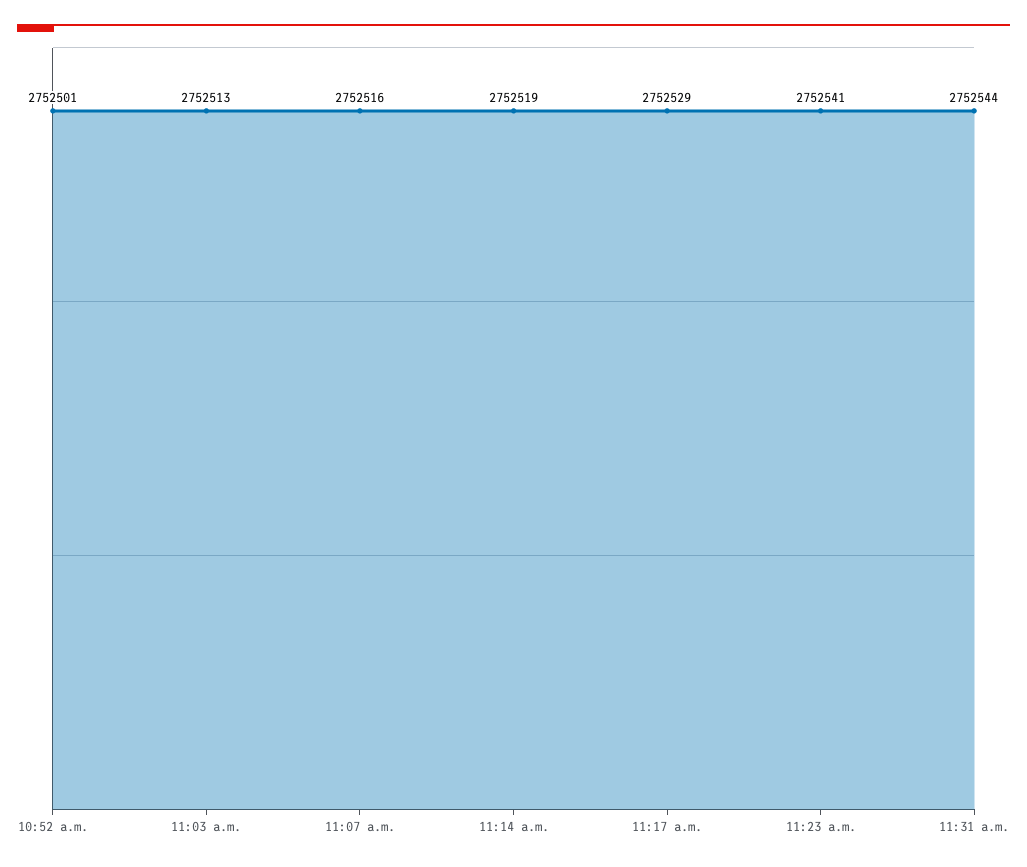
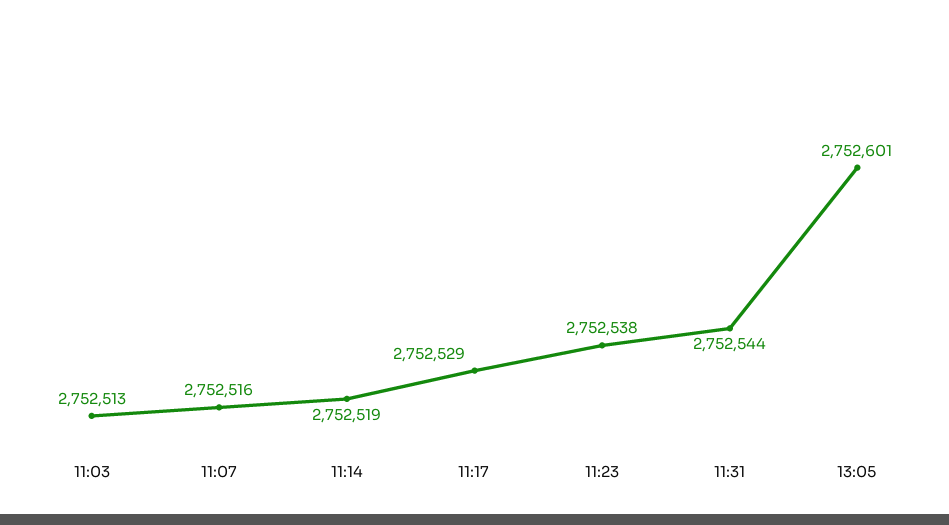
10:52 a.m.: 2752501 -> none
11:23 a.m.: 2752541 -> 2752538
13:05: none -> 2752601

